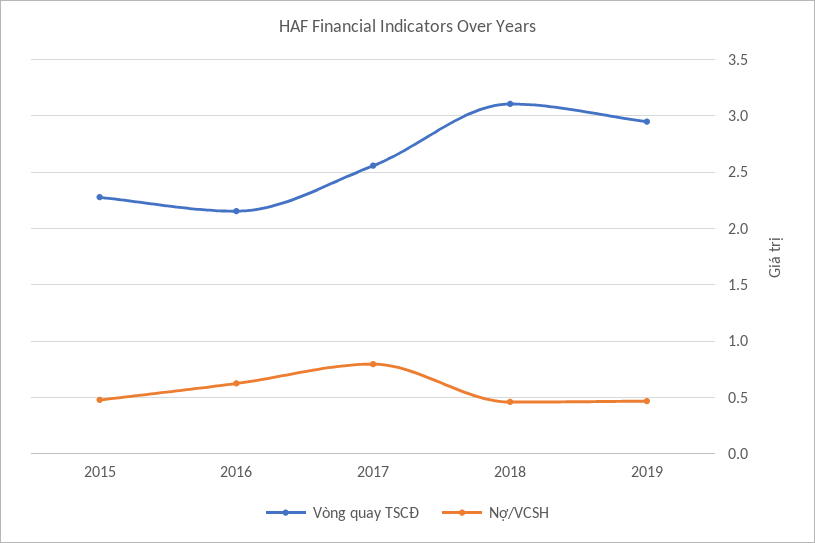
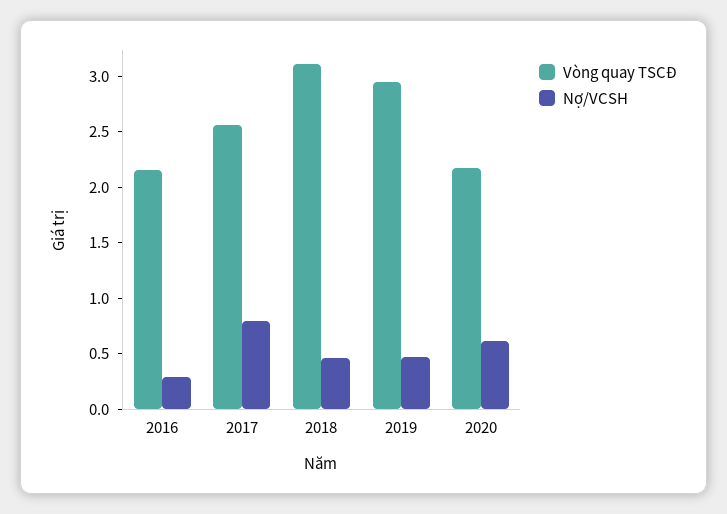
Vòng quay TSCĐ, 2015: 2.3 -> none
Nợ/VCSH, 2015: 0.5 -> none
Nợ/VCSH, 2016: 0.6 -> 0.3
Vòng quay TSCĐ, 2020: none -> 2.2
Nợ/VCSH, 2020: none -> 0.6

